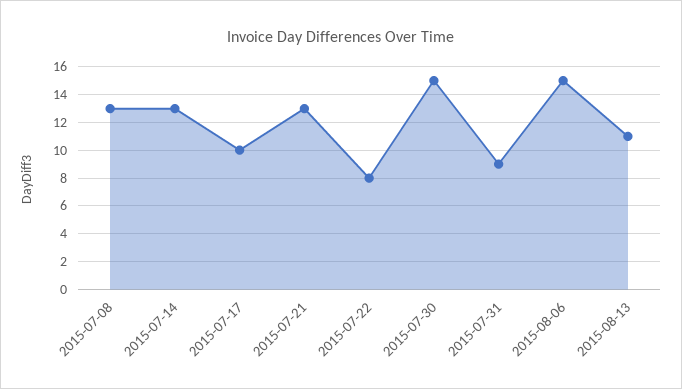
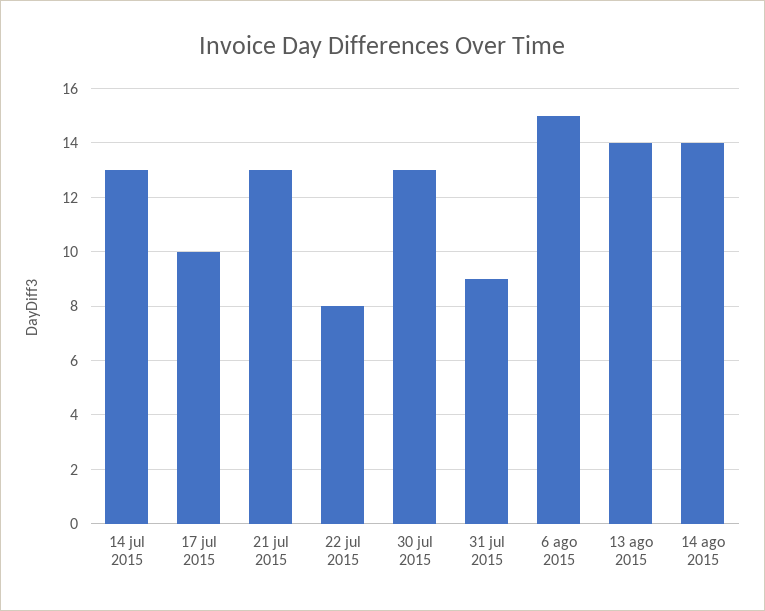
2015-07-08: 13 -> none
2015-07-30: 15 -> 13
2015-08-13: 11 -> 14
14 ago 2015: none -> 14

